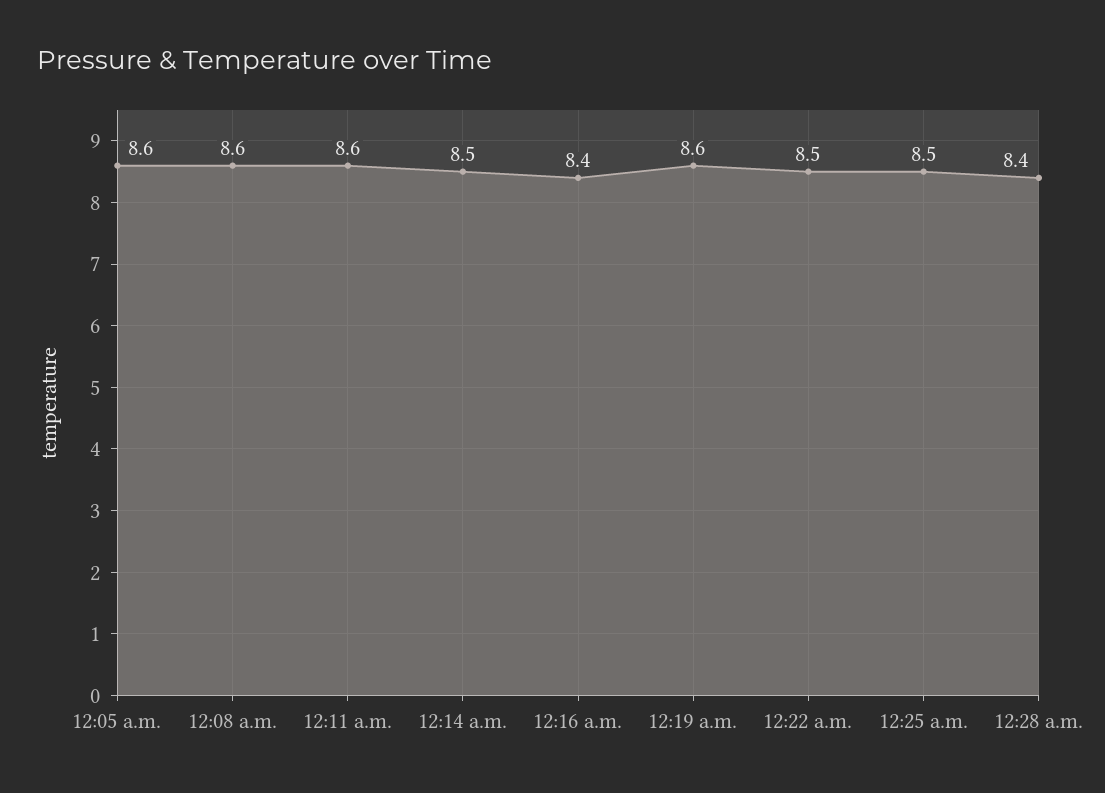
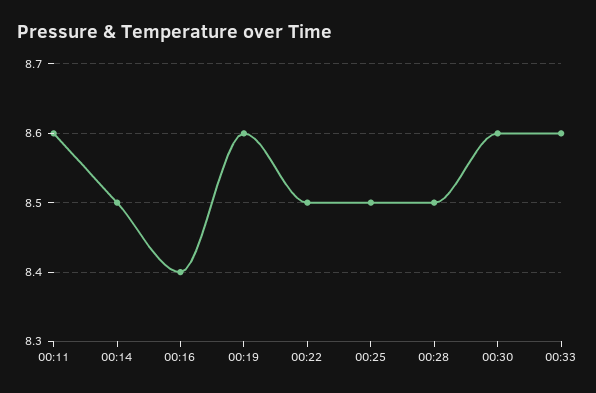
12:05 a.m.: 8.6 -> none
12:08 a.m.: 8.6 -> none
12:28 a.m.: 8.4 -> 8.5
00:30: none -> 8.6
00:33: none -> 8.6

